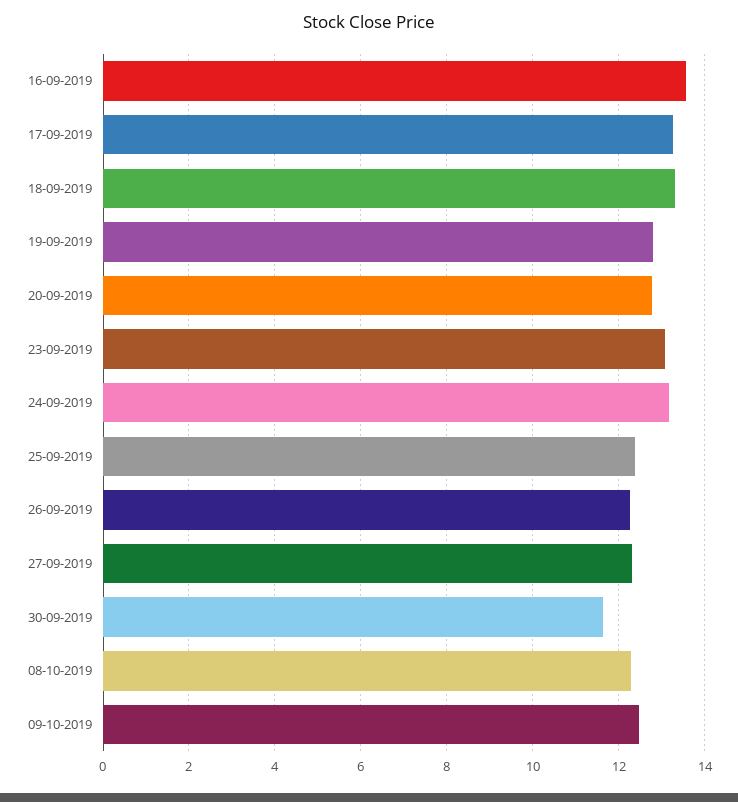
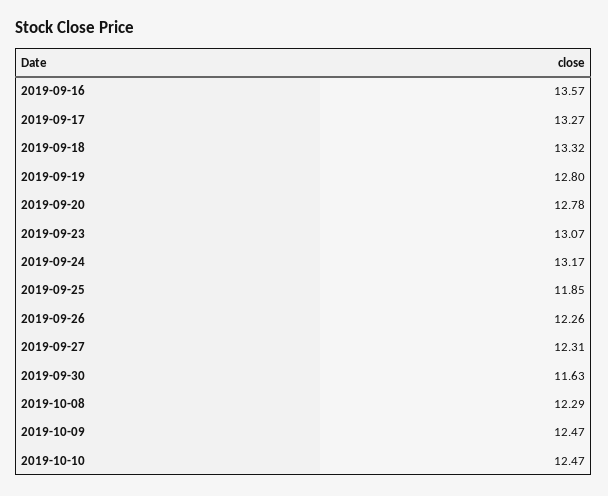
25-09-2019: 12.4 -> 11.85
2019-10-10: none -> 12.47

